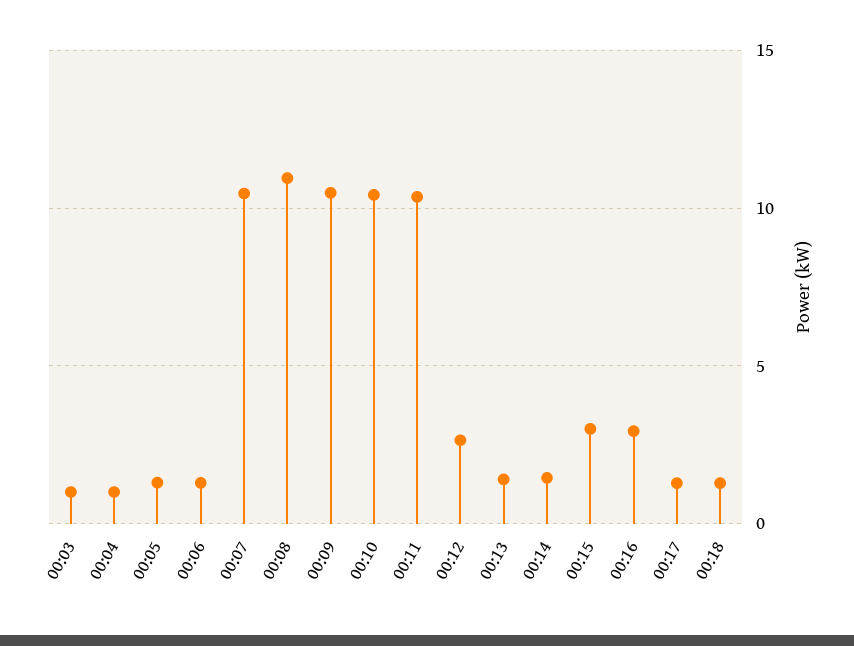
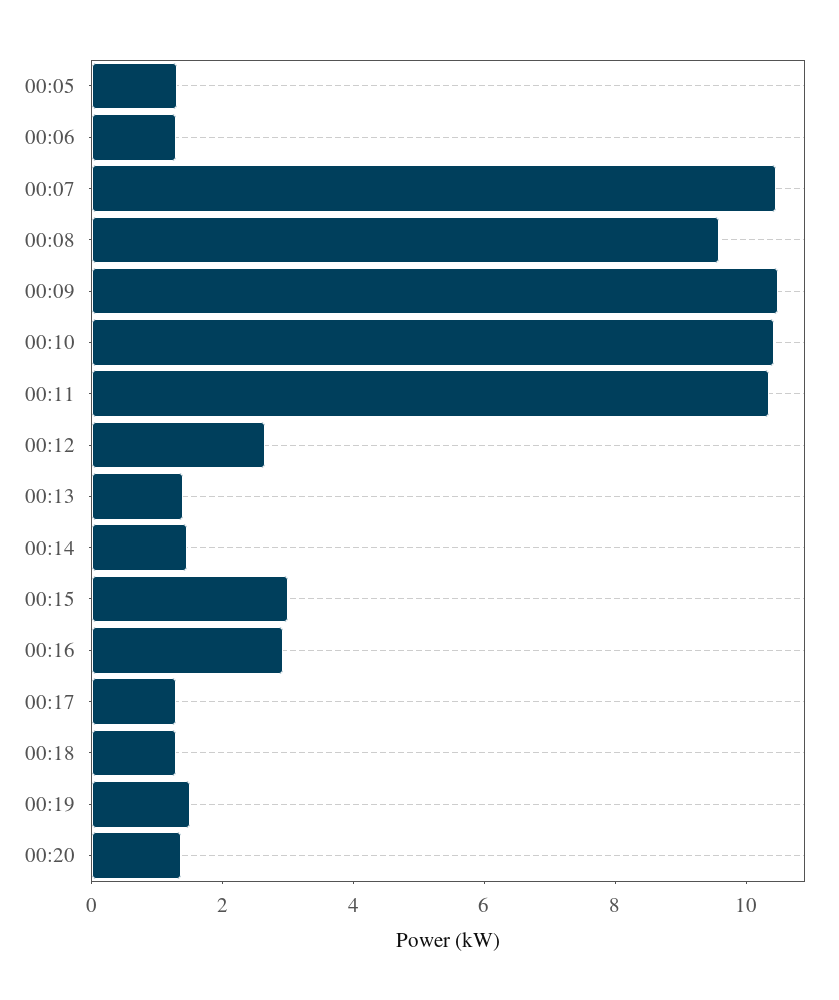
00:03: 1 -> none
00:04: 1 -> none
00:08: 11 -> 9.5
00:19: none -> 1.5
00:20: none -> 1.5

